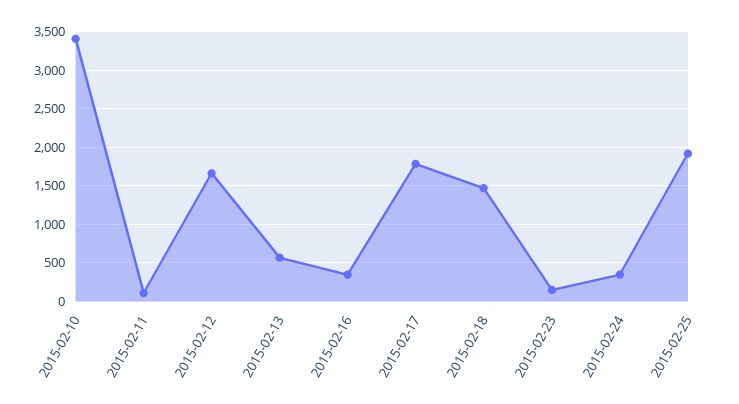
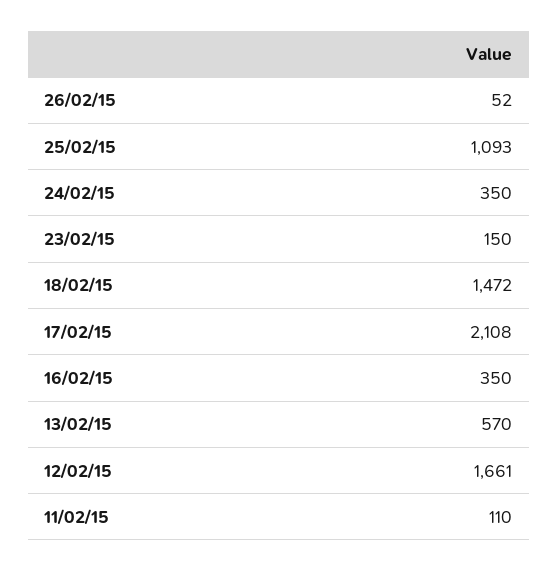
2015-02-10: 3400 -> none
2015-02-17: 1800 -> 2108
2015-02-25: 1900 -> 1093
26/02/15: none -> 52

